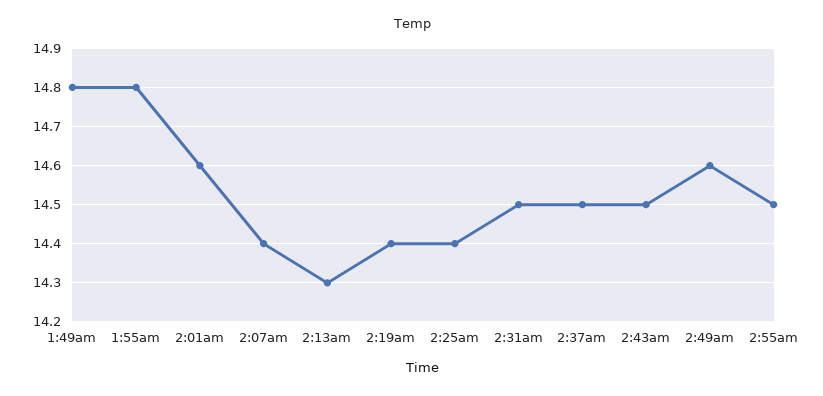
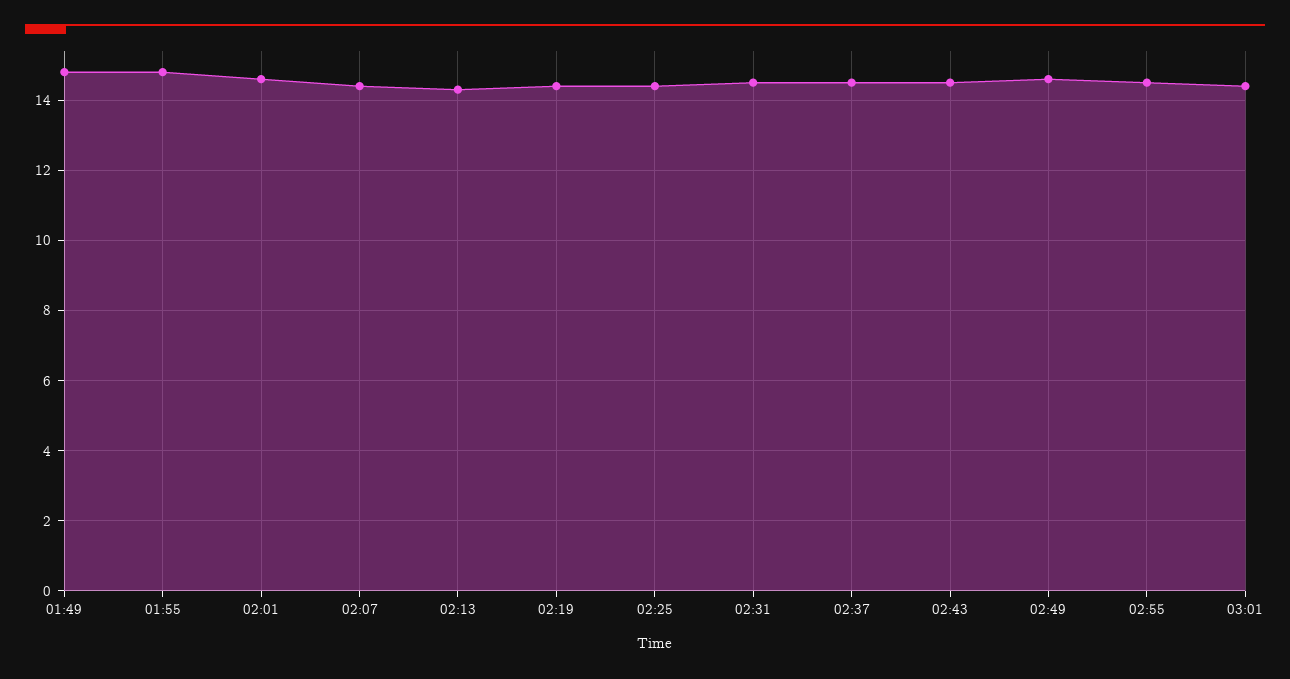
03:01: none -> 14.5

